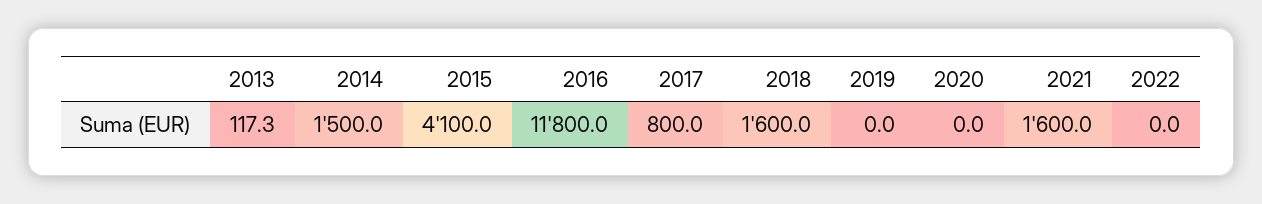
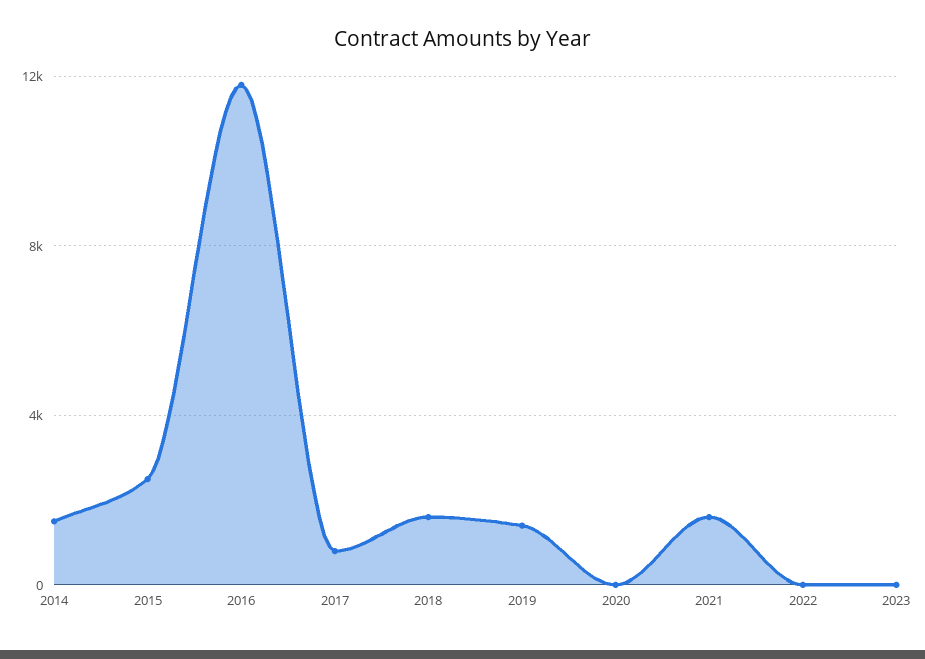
2013: 117.3 -> none
2015: 4100 -> 2500
2019: 0 -> 1500
2023: none -> 0

